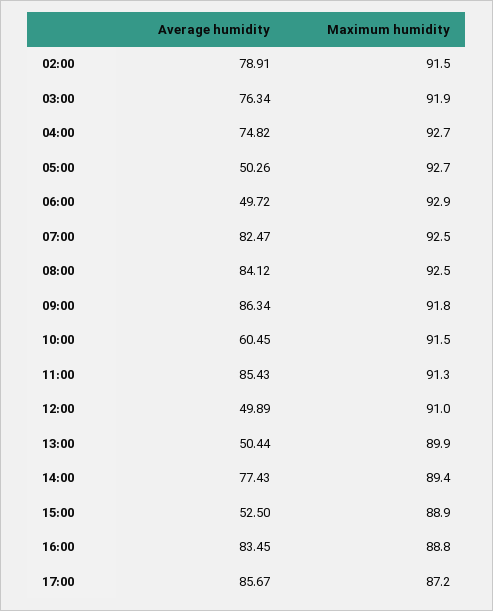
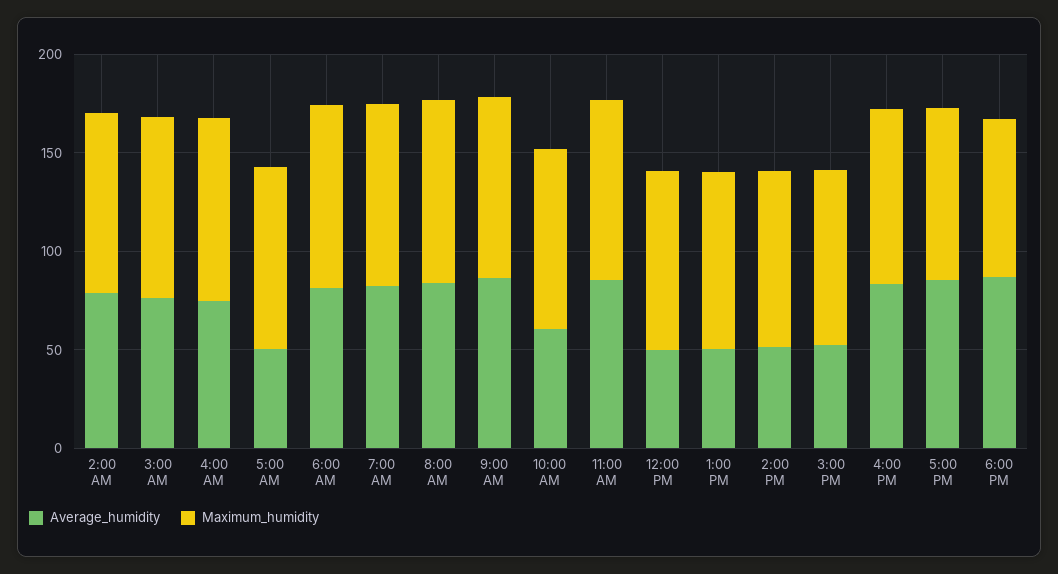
Average humidity, 06:00: 49.72 -> 80
Average humidity, 14:00: 77.43 -> 50
Average humidity, 6:00 PM: none -> 90
Maximum humidity, 6:00 PM: none -> 80

